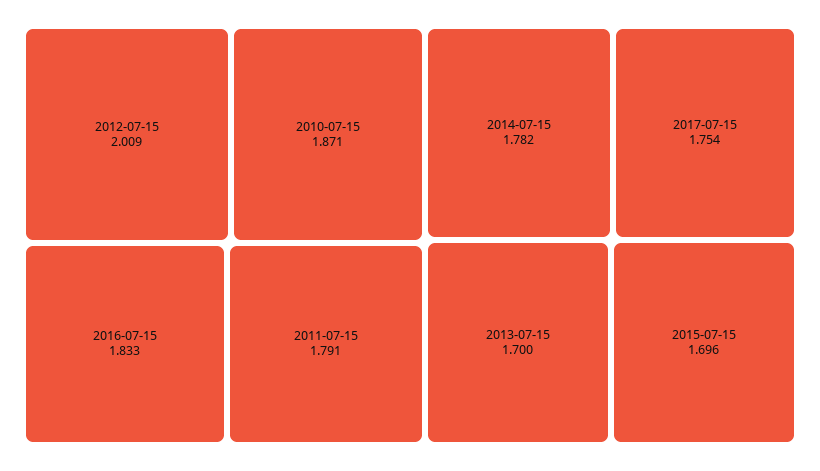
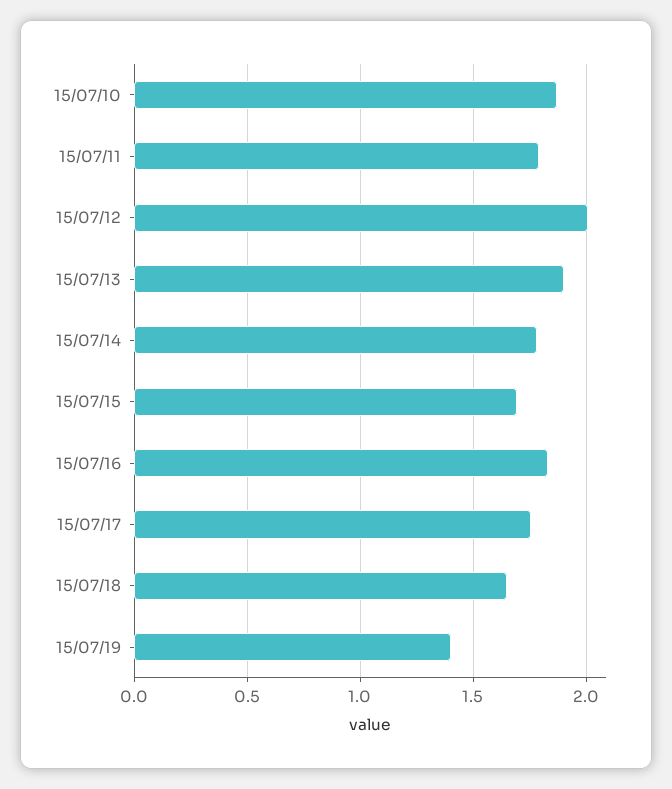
2013-07-15: 1.7 -> 1.9
15/07/18: none -> 1.65
15/07/19: none -> 1.4

